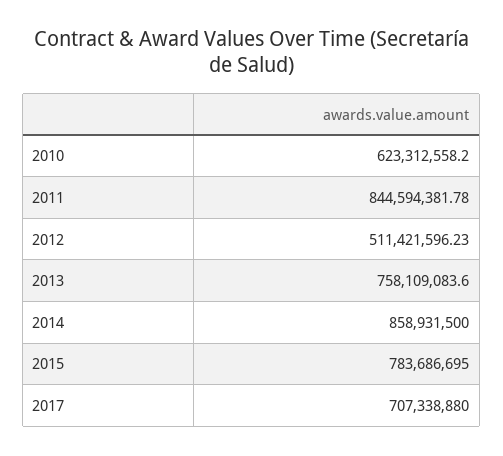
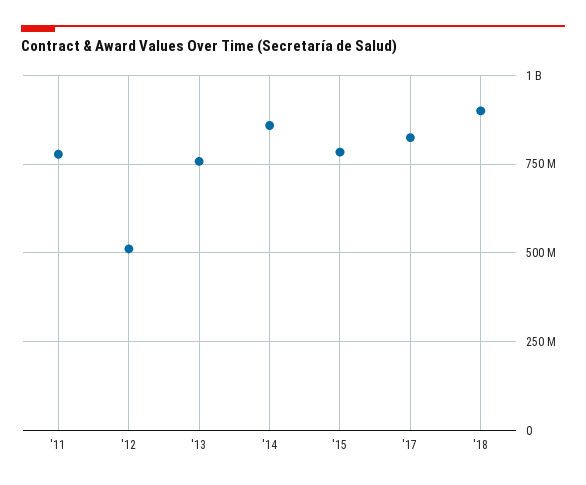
2010: 623312558.2 -> none
2011: 844594381.78 -> 775000000
2017: 707338880 -> 825000000
'18: none -> 900000000

